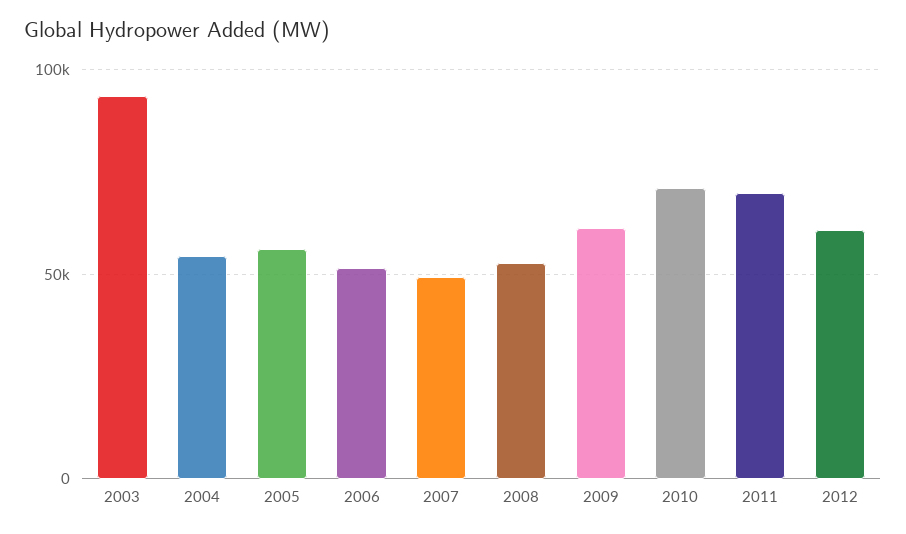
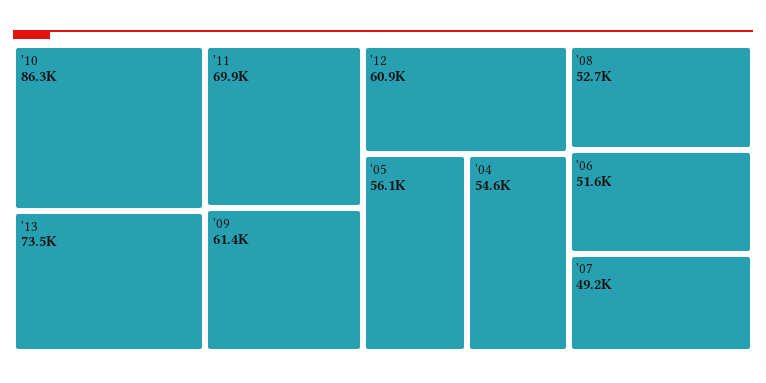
2003: 95000 -> none
2010: 70000 -> 86300
'13: none -> 73500

